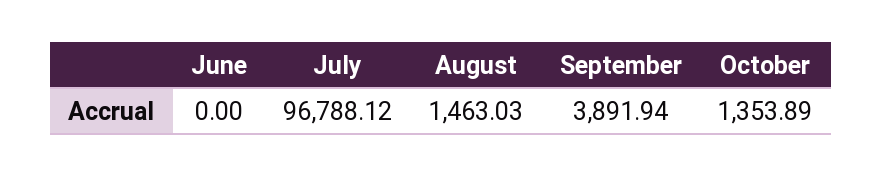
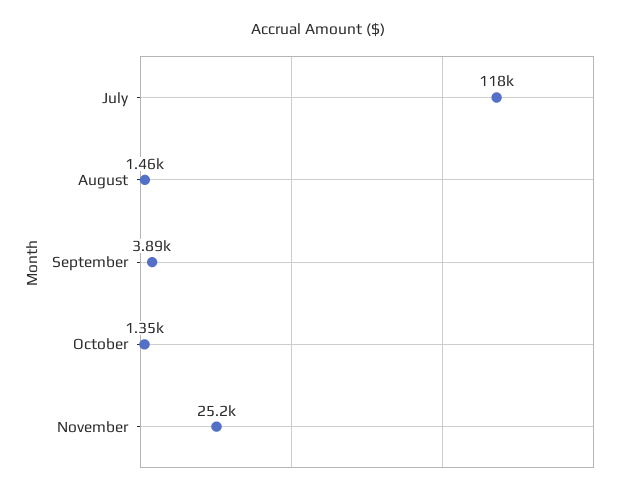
June: 0 -> none
July: 96788.12 -> 118000
November: none -> 25200

